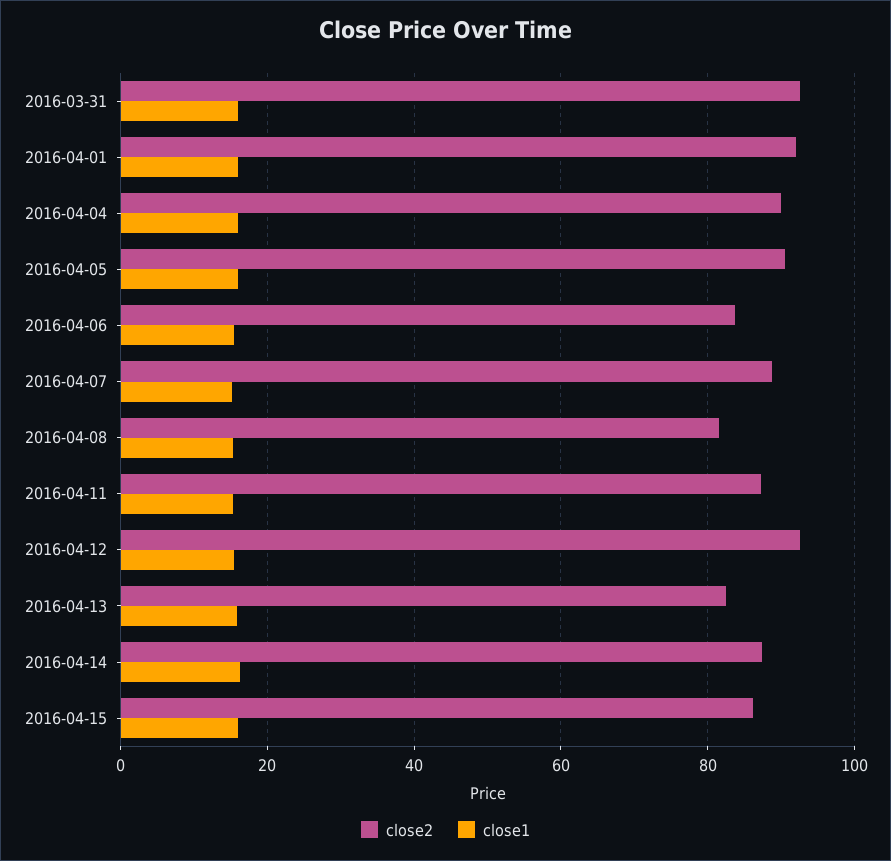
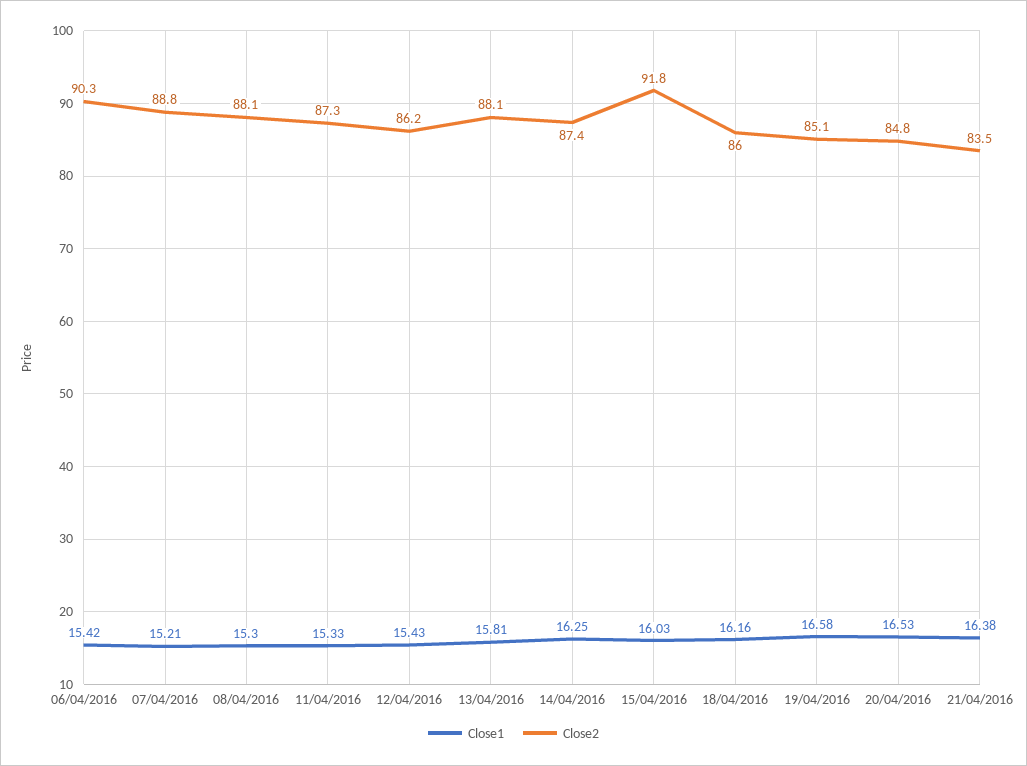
close2, 2016-03-31: 92 -> none
close1, 2016-03-31: 16 -> none
close2, 2016-04-01: 92 -> none
close1, 2016-04-01: 16 -> none
close2, 2016-04-04: 90 -> none
close1, 2016-04-04: 16 -> none
close2, 2016-04-05: 90 -> none
close1, 2016-04-05: 16 -> none
close2, 2016-04-06: 84 -> 90.3
close2, 2016-04-08: 82 -> 88.1
close2, 2016-04-12: 92 -> 86.2
close2, 2016-04-13: 82 -> 88.1
close2, 2016-04-15: 86 -> 91.8
close1, 18/04/2016: none -> 16.16
close2, 18/04/2016: none -> 86
close1, 19/04/2016: none -> 16.58
close2, 19/04/2016: none -> 85.1
close1, 20/04/2016: none -> 16.53
close2, 20/04/2016: none -> 84.8
close1, 21/04/2016: none -> 16.38
close2, 21/04/2016: none -> 83.5

